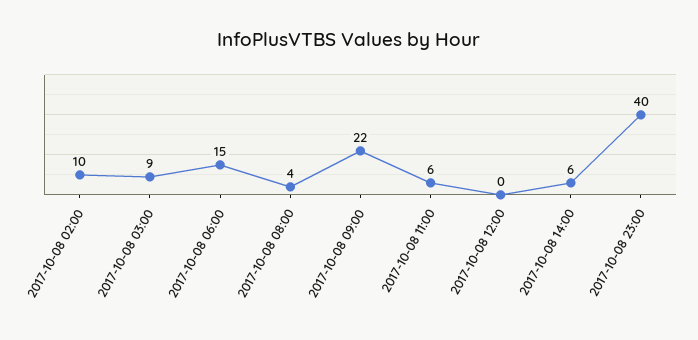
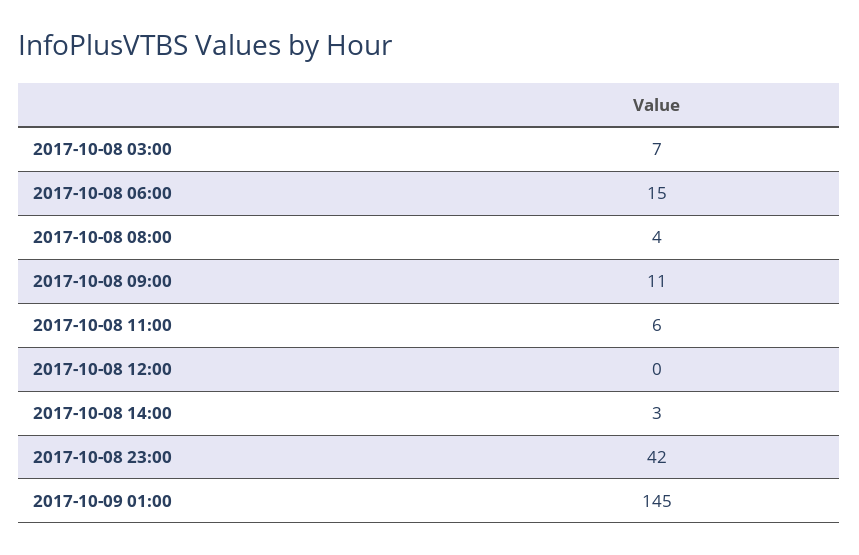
2017-10-08 02:00: 10 -> none
2017-10-08 03:00: 9 -> 7
2017-10-08 09:00: 22 -> 11
2017-10-08 14:00: 6 -> 3
2017-10-08 23:00: 40 -> 42
2017-10-09 01:00: none -> 145

